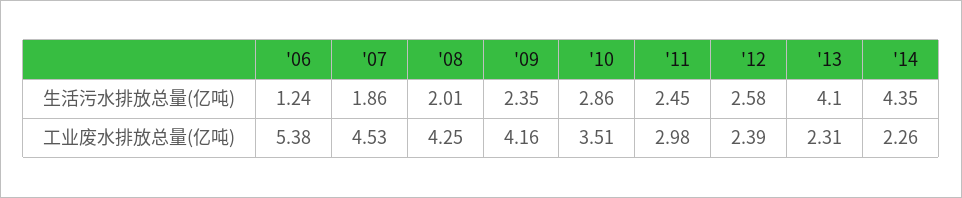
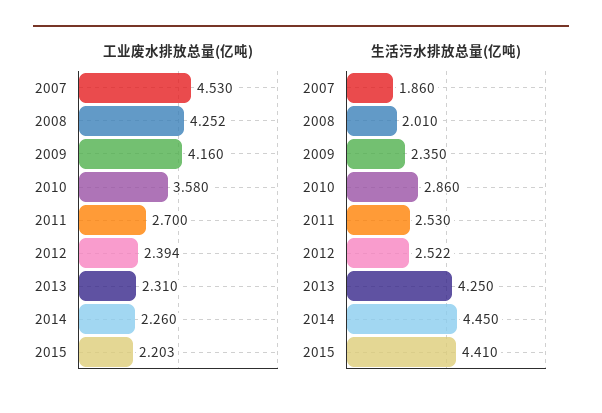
生活污水排放总量(亿吨), '06: 1.24 -> none
生活污水排放总量(亿吨), '11: 2.45 -> 2.53
生活污水排放总量(亿吨), '12: 2.58 -> 2.522
生活污水排放总量(亿吨), '13: 4.1 -> 4.25
生活污水排放总量(亿吨), '14: 4.35 -> 4.45
工业废水排放总量(亿吨), '06: 5.38 -> none
工业废水排放总量(亿吨), '10: 3.51 -> 3.58
工业废水排放总量(亿吨), '11: 2.98 -> 2.7
工业废水排放总量(亿吨), 2015: none -> 2.203
生活污水排放总量(亿吨), 2015: none -> 4.41

